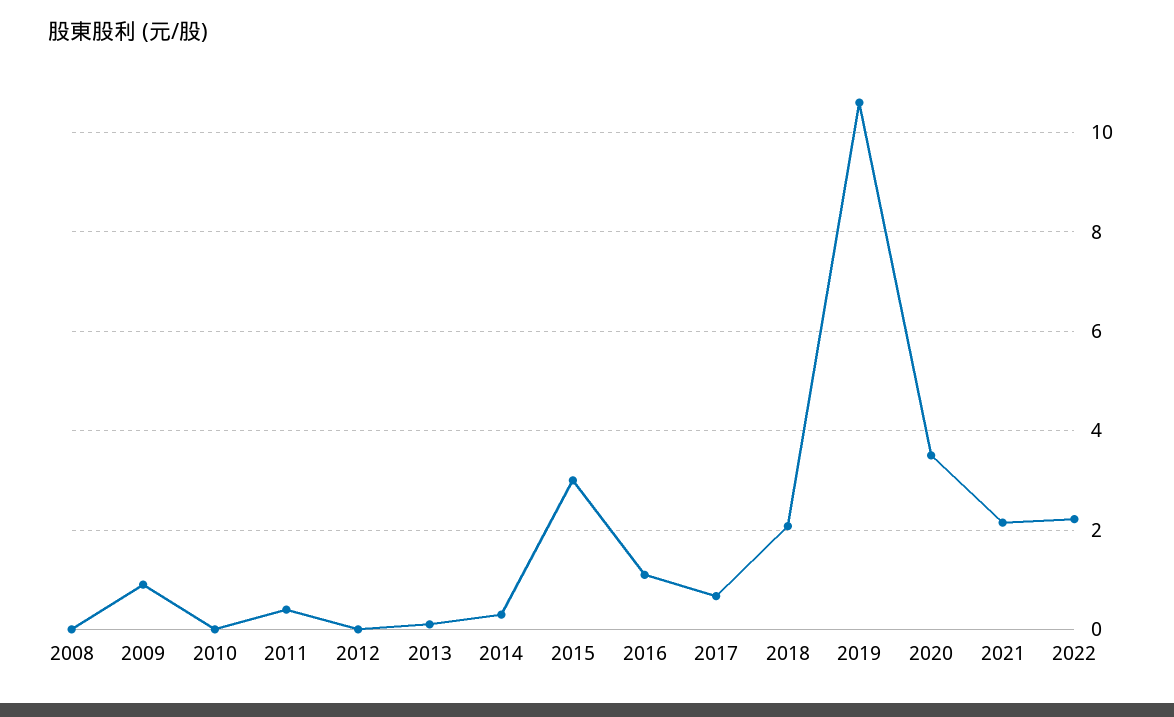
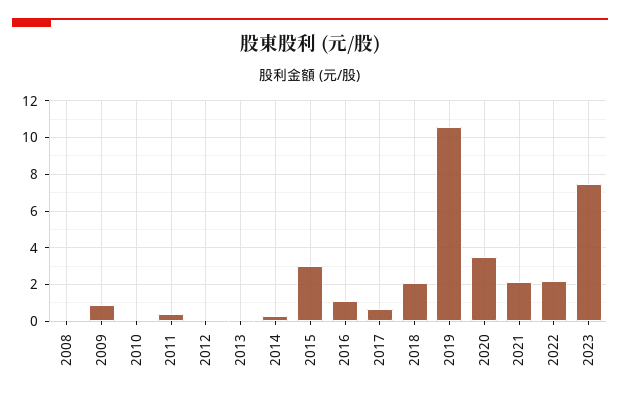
2023: none -> 7.5

